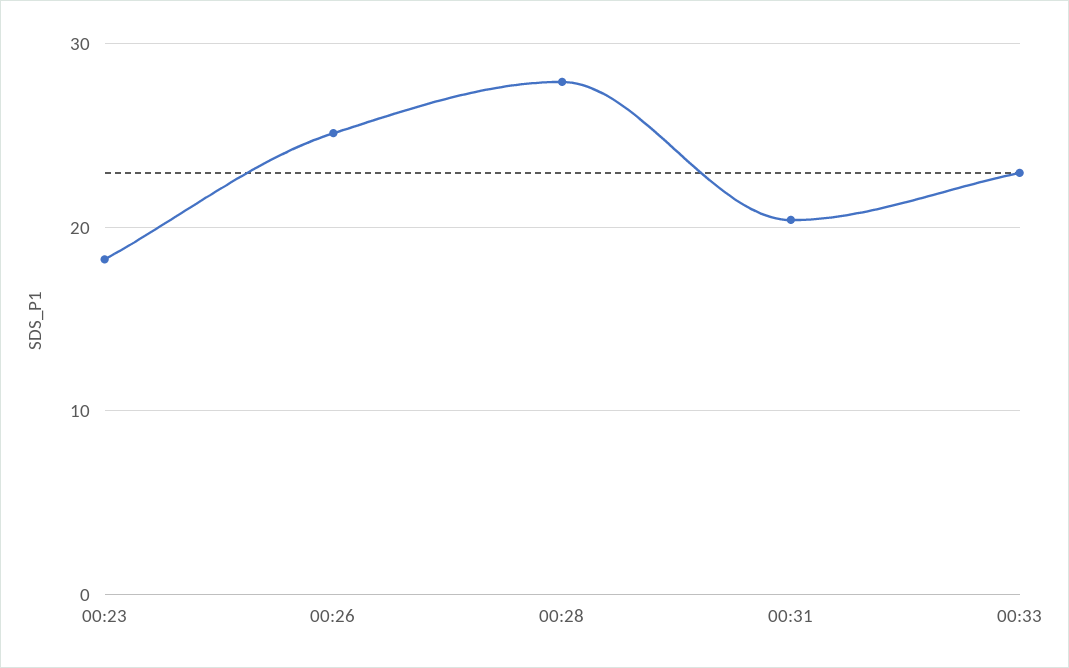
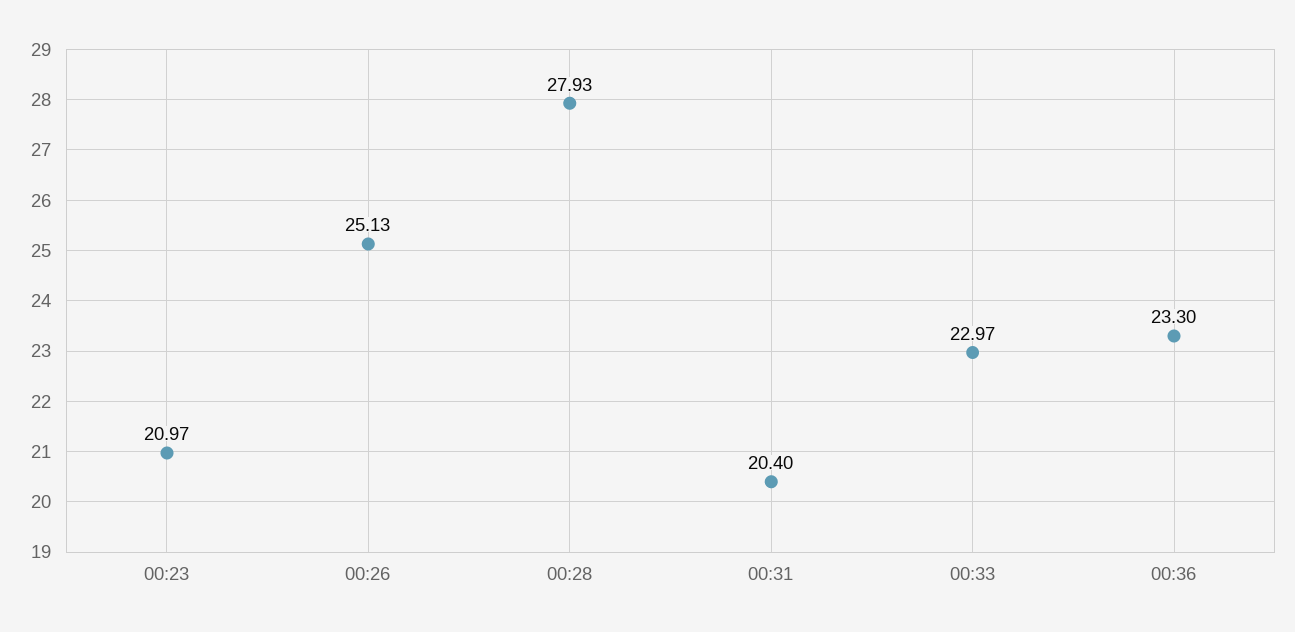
00:23: 18 -> 20.97
00:36: none -> 23.3

